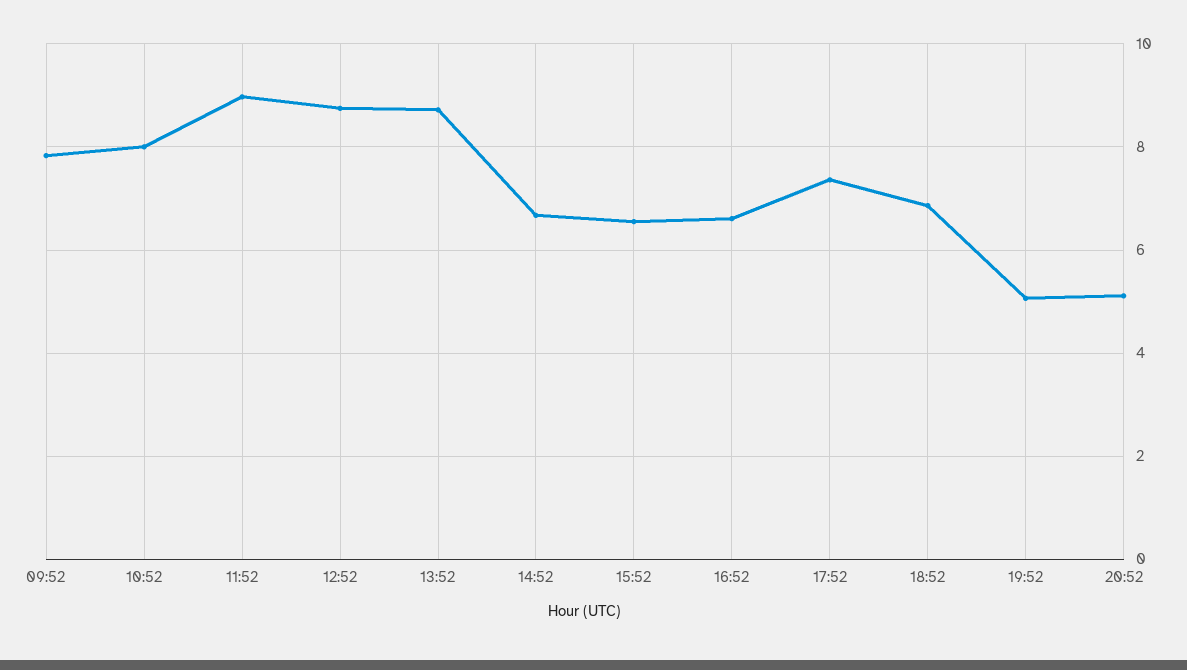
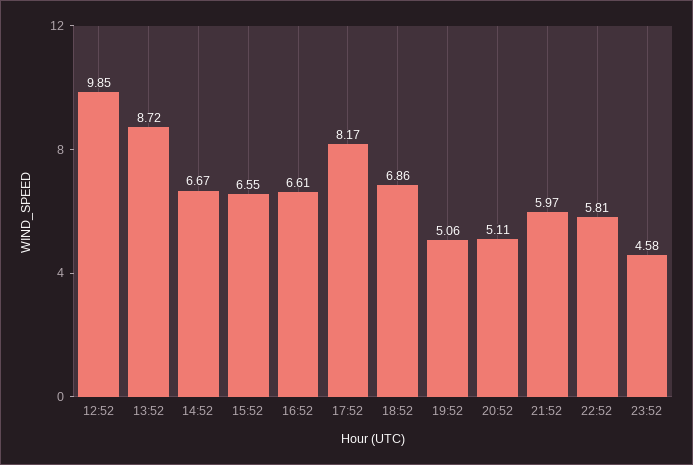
09:52: 7.8 -> none
10:52: 8 -> none
11:52: 9 -> none
12:52: 8.8 -> 9.85
17:52: 7.4 -> 8.17
21:52: none -> 5.97
22:52: none -> 5.81
23:52: none -> 4.58

